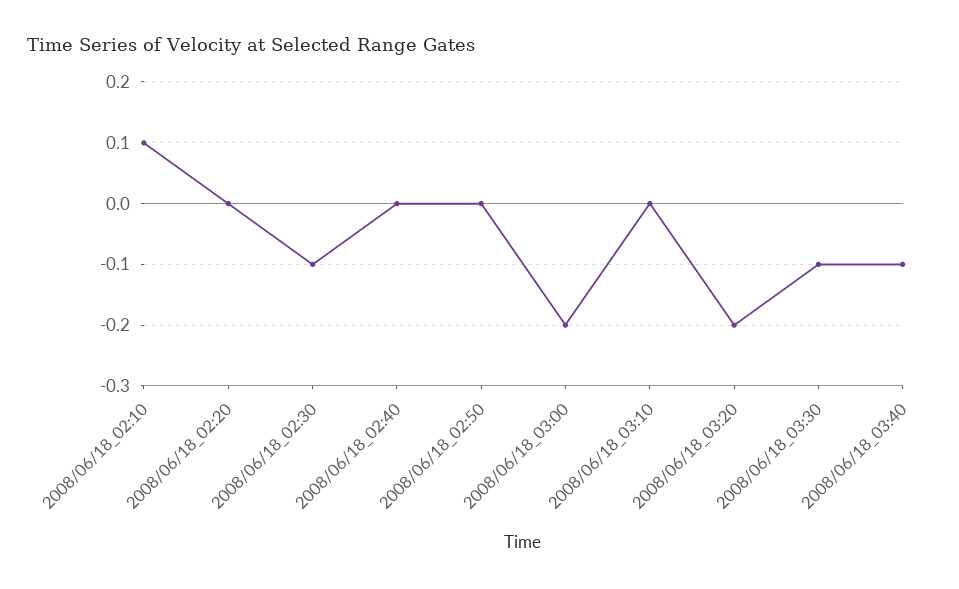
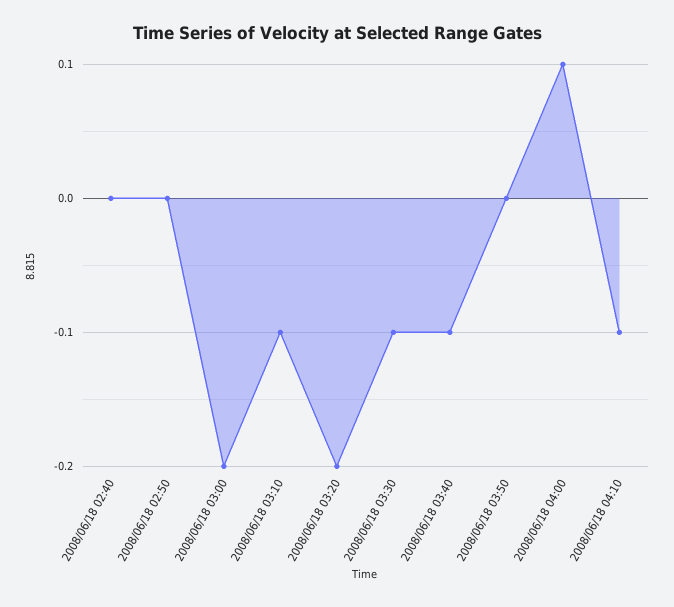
2008/06/18_02:10: 0.1 -> none
2008/06/18_02:20: 0 -> none
2008/06/18_02:30: -0.1 -> none
2008/06/18_03:10: 0 -> -0.1
2008/06/18 03:50: none -> 0
2008/06/18 04:00: none -> 0.1
2008/06/18 04:10: none -> -0.1

